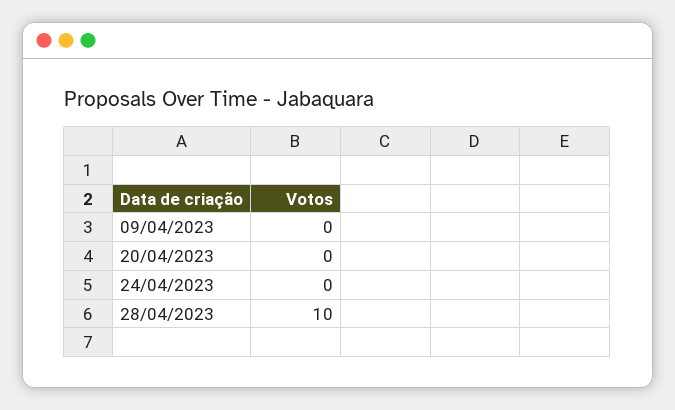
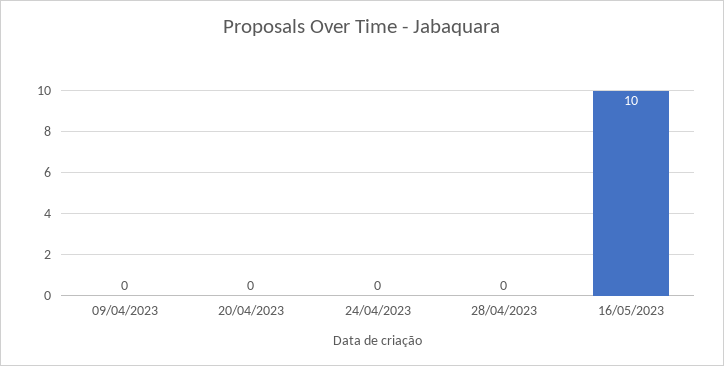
28/04/2023: 10 -> 0
16/05/2023: none -> 10

